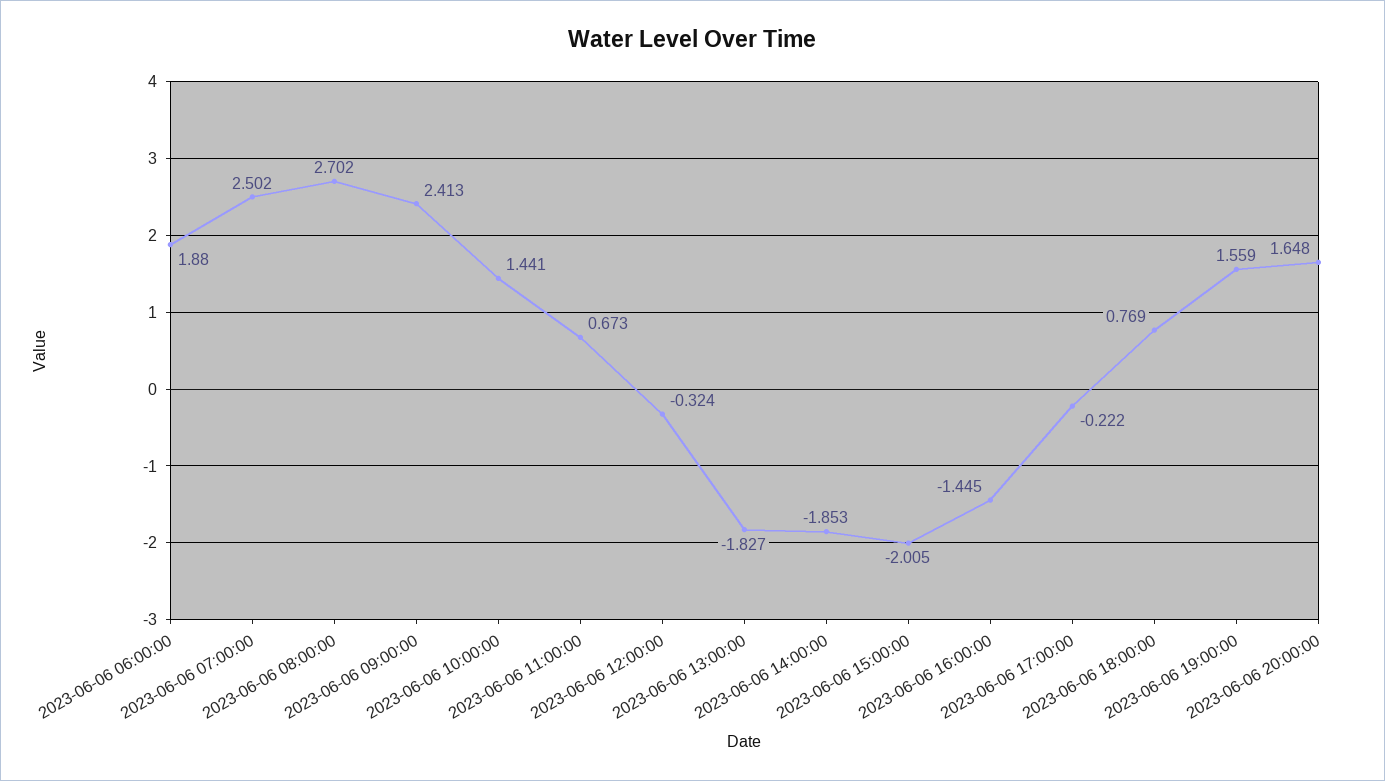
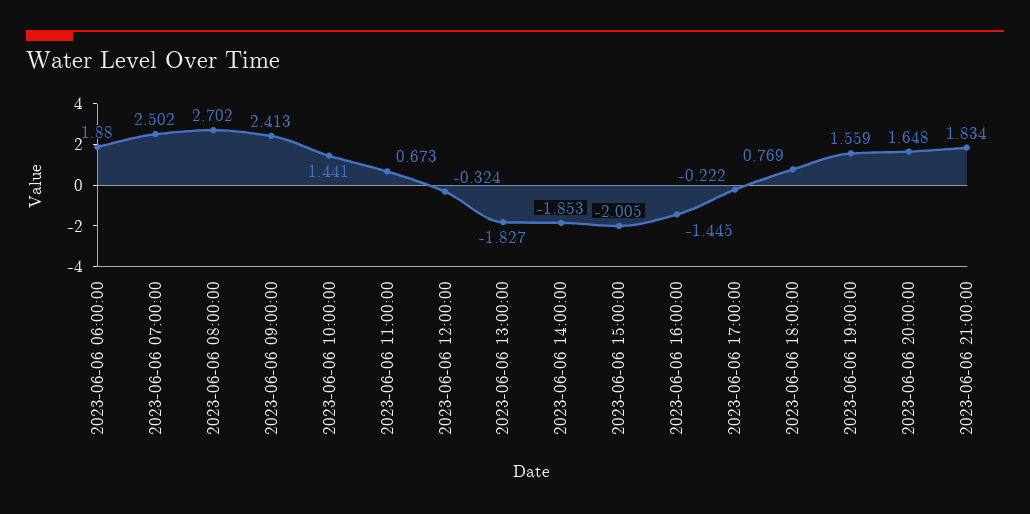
2023-06-06 21:00:00: none -> 1.834

